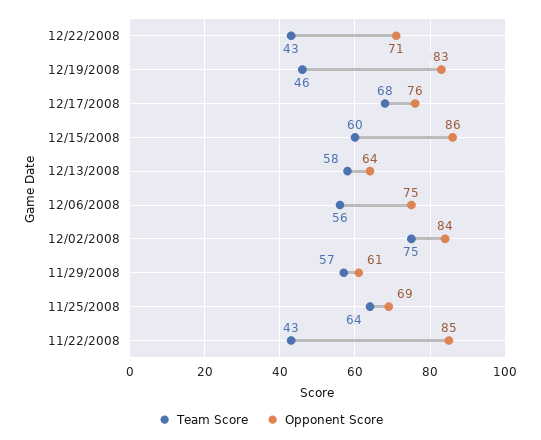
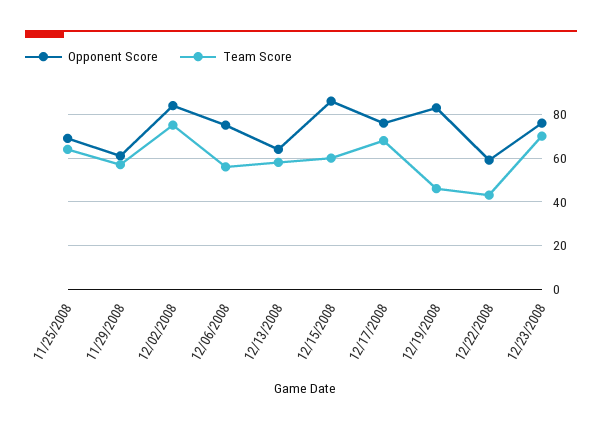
Opponent Score, 12/22/2008: 71 -> 60
Team Score, 11/22/2008: 43 -> none
Opponent Score, 11/22/2008: 85 -> none
Opponent Score, 12/23/2008: none -> 75
Team Score, 12/23/2008: none -> 70

